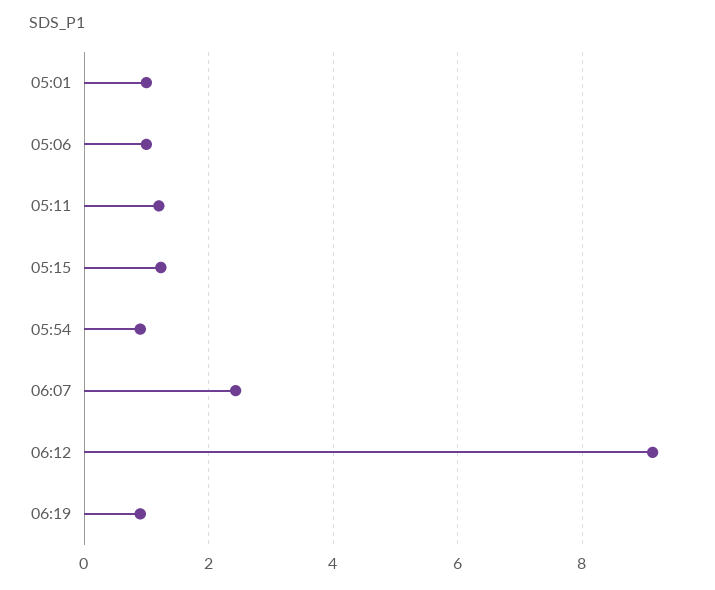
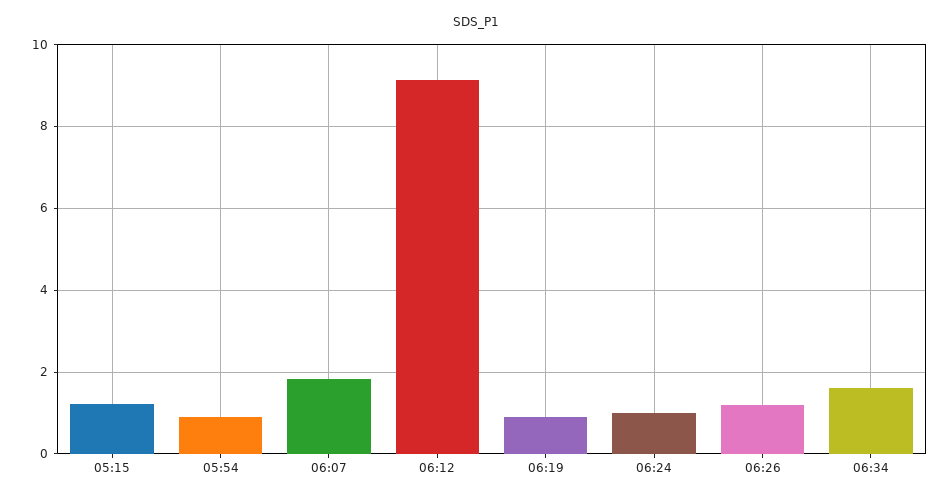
05:01: 1 -> none
05:06: 1 -> none
05:11: 1.2 -> none
06:07: 2.4 -> 1.8
06:24: none -> 1
06:26: none -> 1.2
06:34: none -> 1.6

